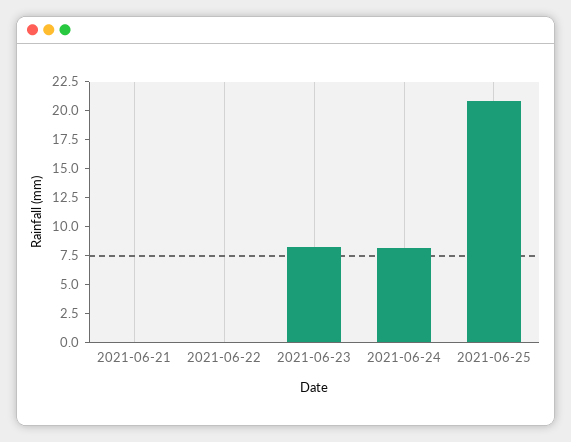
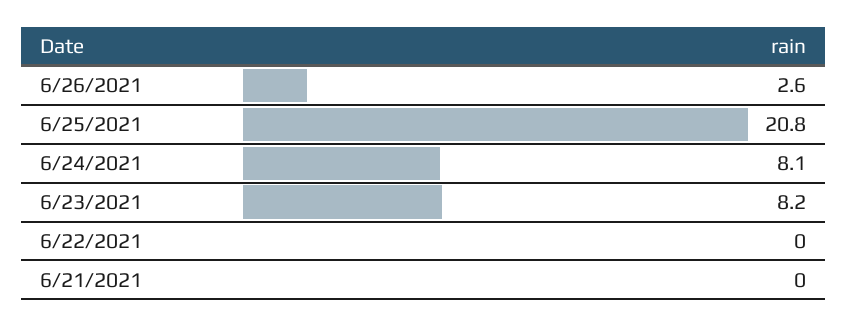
6/26/2021: none -> 2.6

